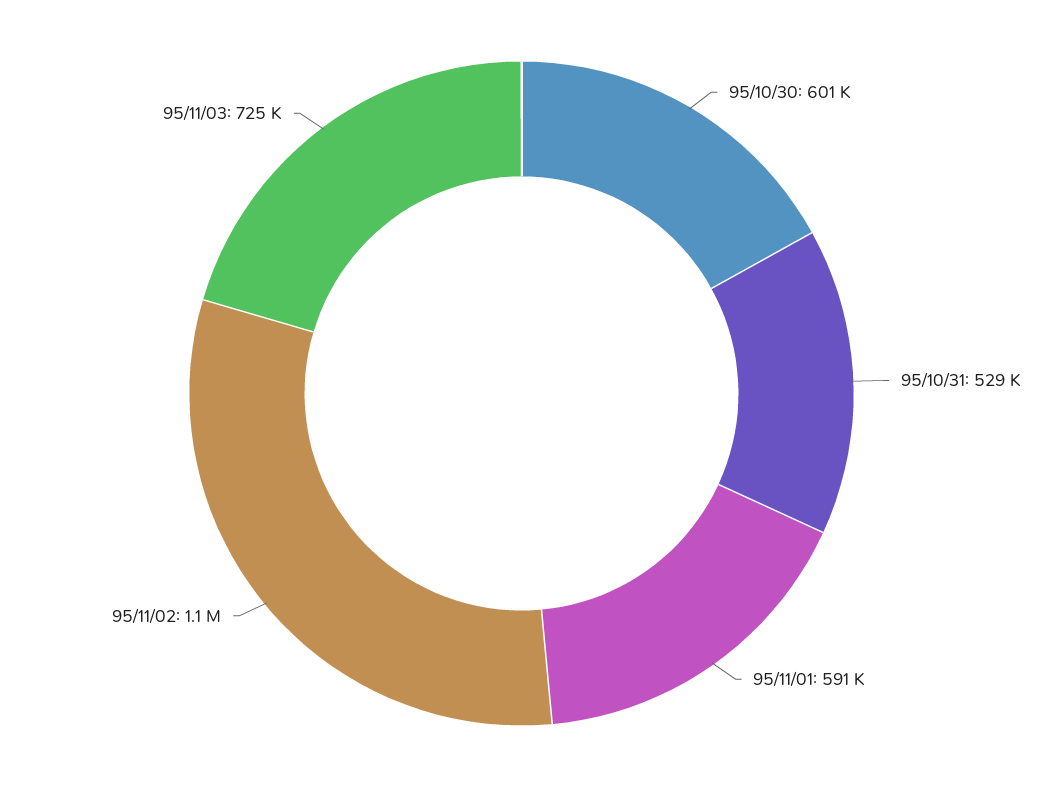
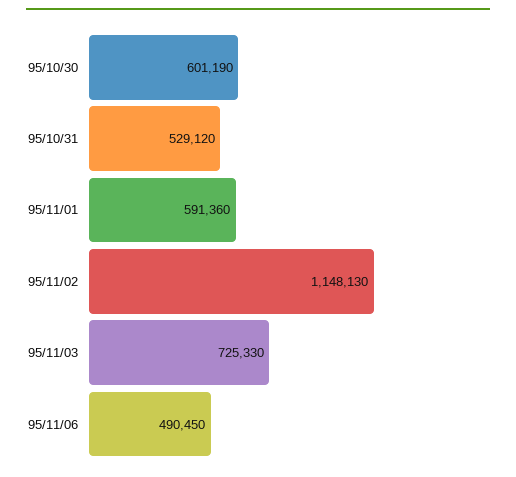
95/11/06: none -> 490450

